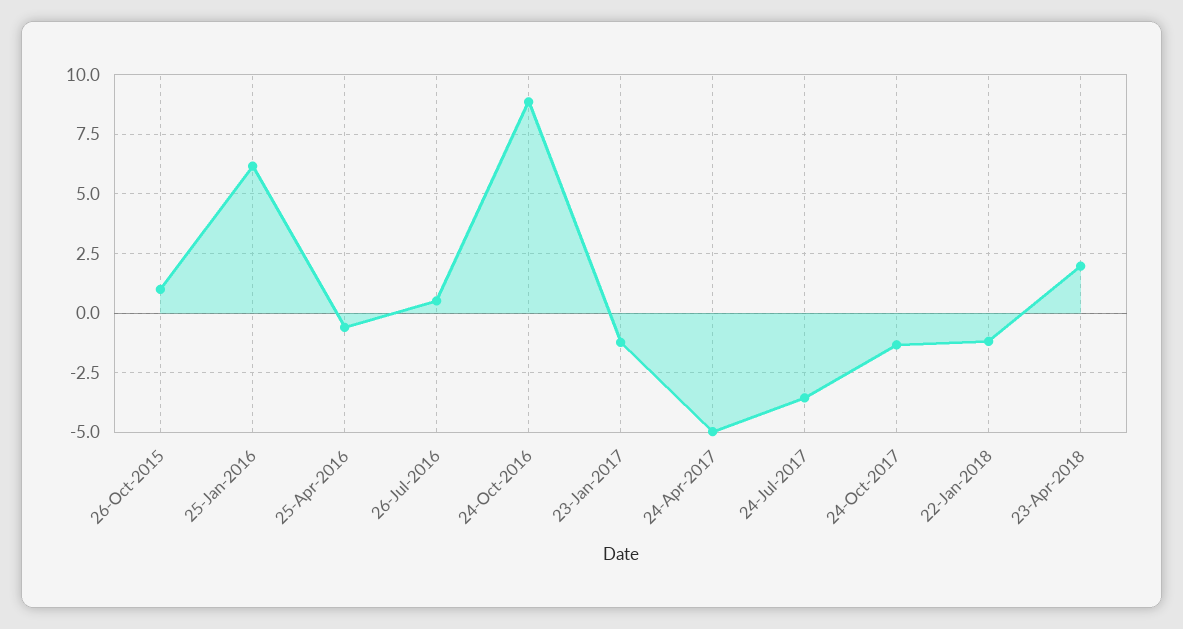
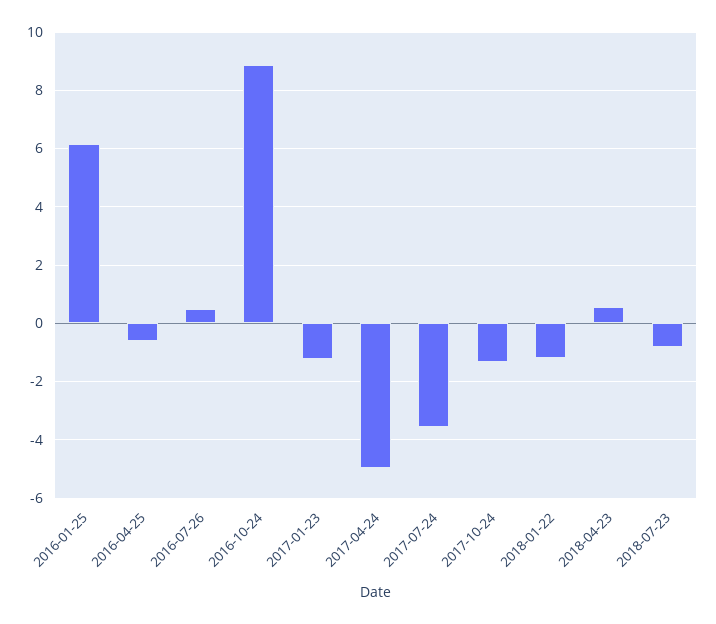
26-Oct-2015: 1 -> none
23-Apr-2018: 2 -> 0.5
2018-07-23: none -> -0.75

